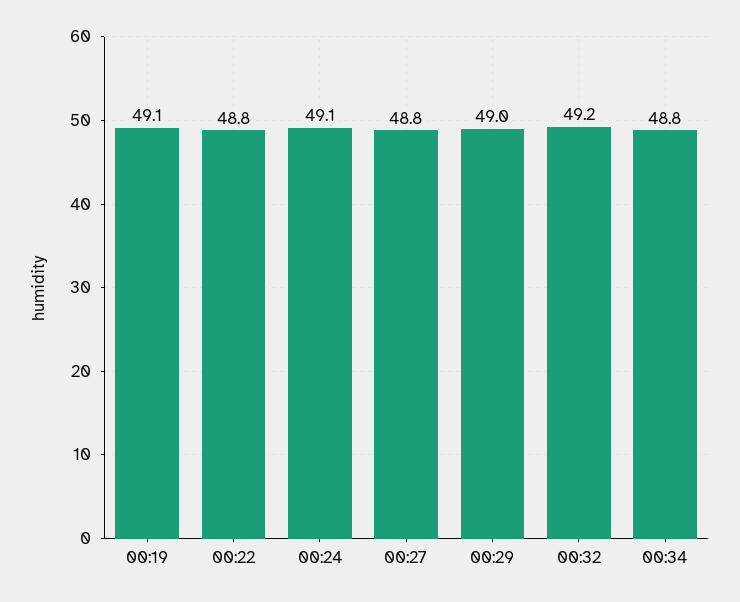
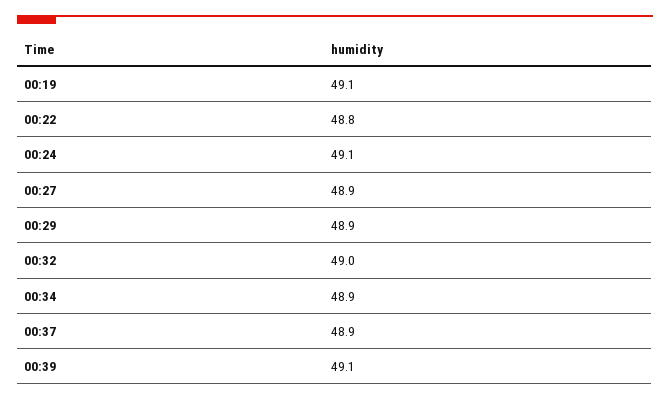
00:27: 48.8 -> 48.9
00:29: 49 -> 48.9
00:32: 49.2 -> 49
00:34: 48.8 -> 48.9
00:37: none -> 48.9
00:39: none -> 49.1

